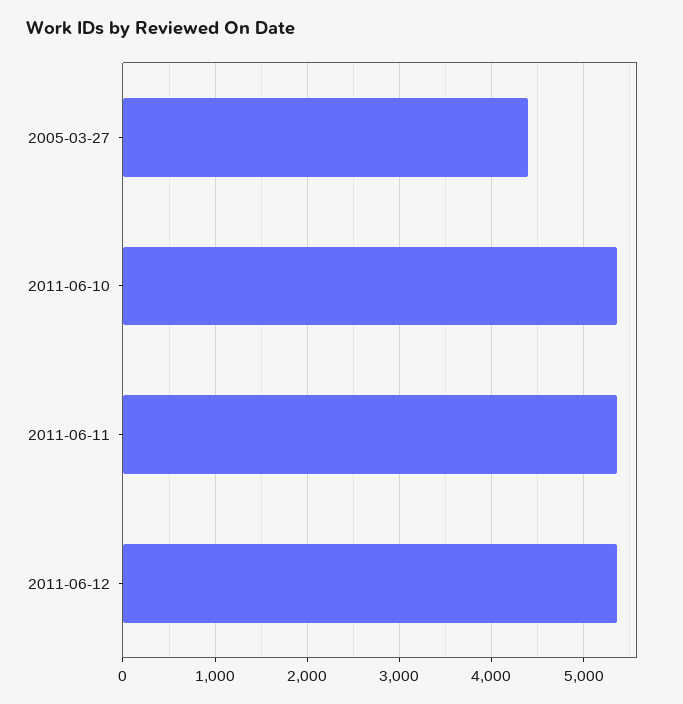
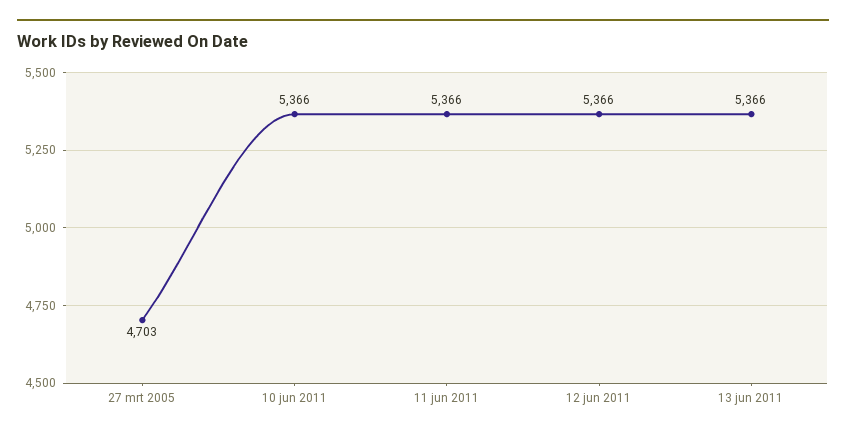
2005-03-27: 4400 -> 4703
13 jun 2011: none -> 5366

